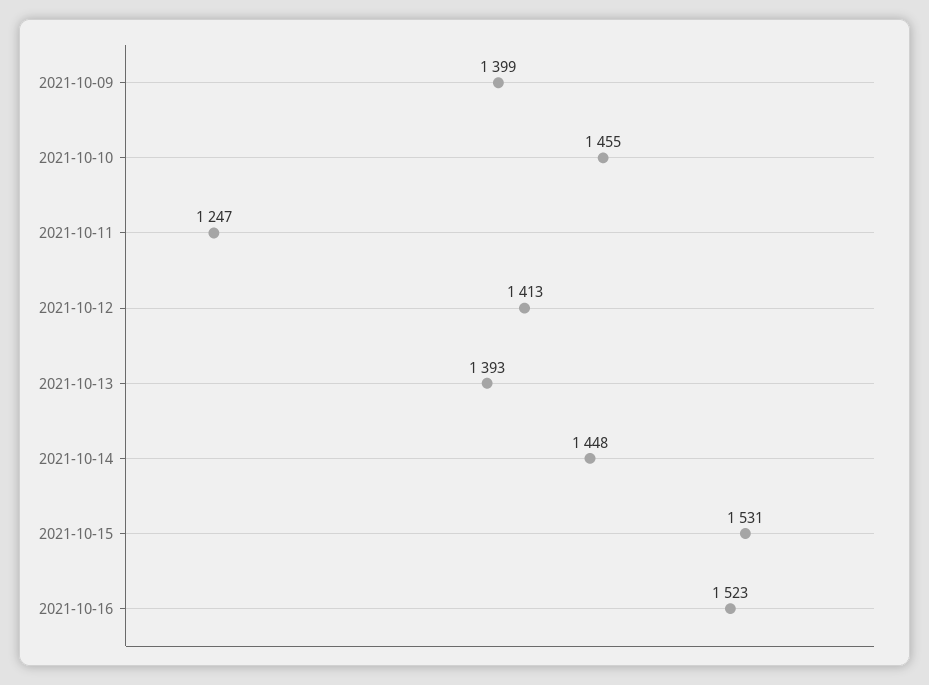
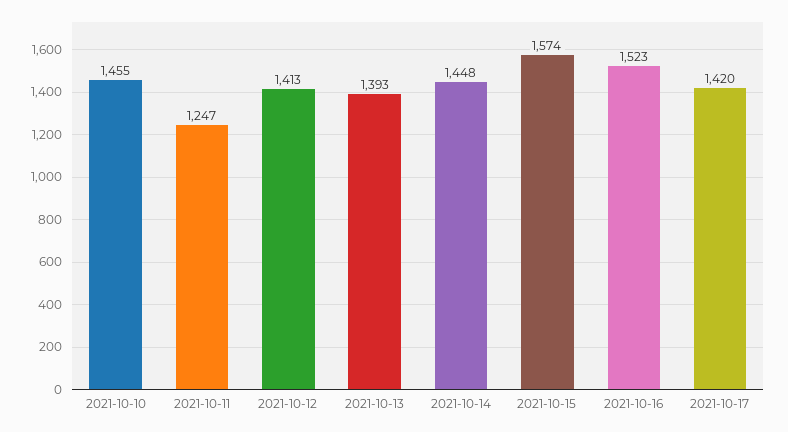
2021-10-09: 1399 -> none
2021-10-15: 1531 -> 1574
2021-10-17: none -> 1420

